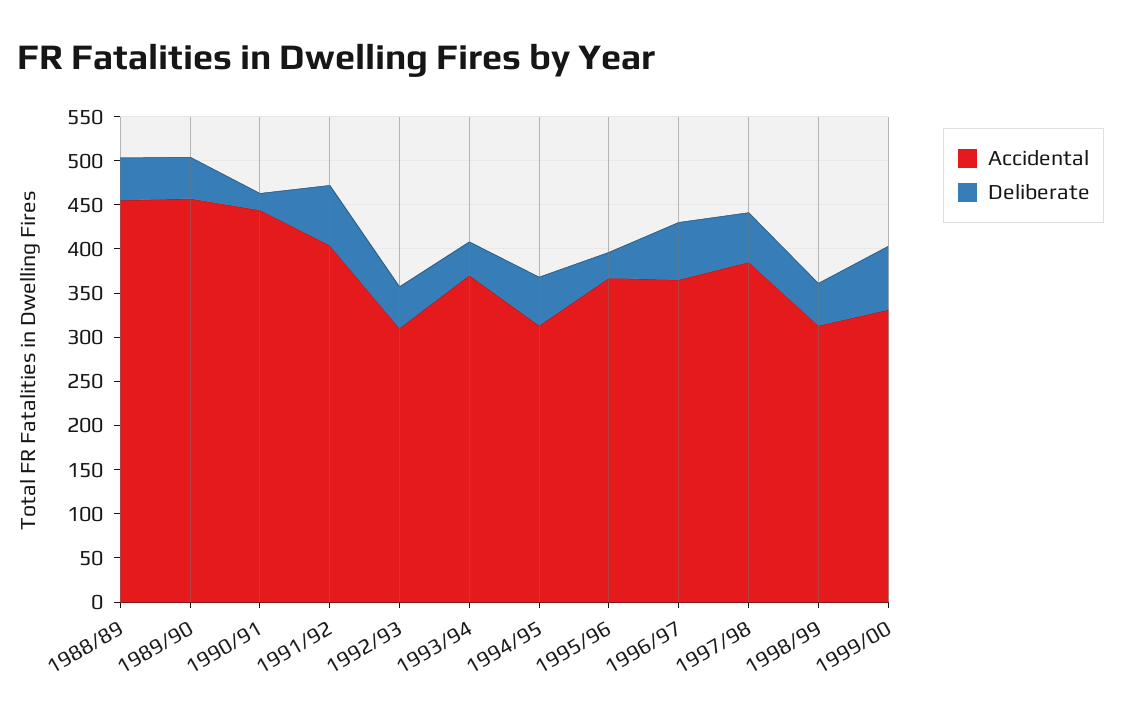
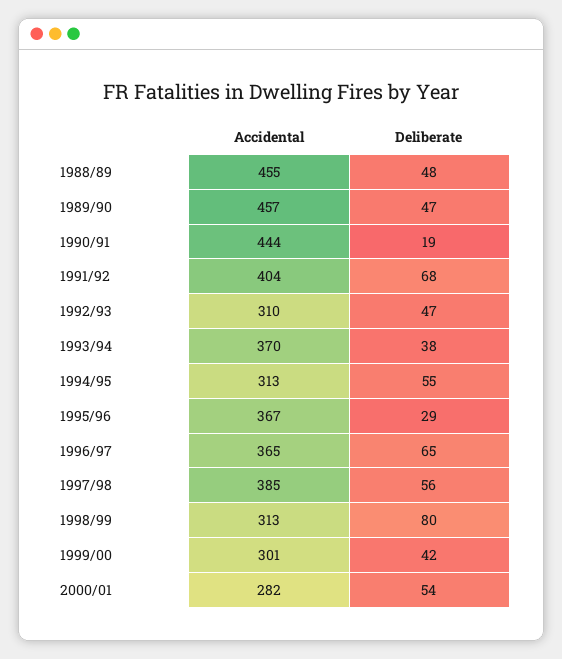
Deliberate, 1998/99: 50 -> 80
Accidental, 1999/00: 330 -> 301
Deliberate, 1999/00: 70 -> 42
Accidental, 2000/01: none -> 282
Deliberate, 2000/01: none -> 54

